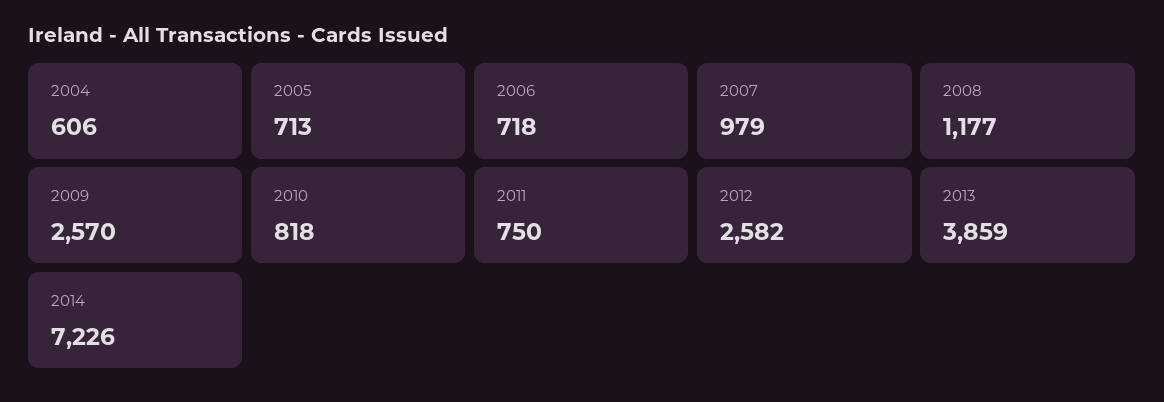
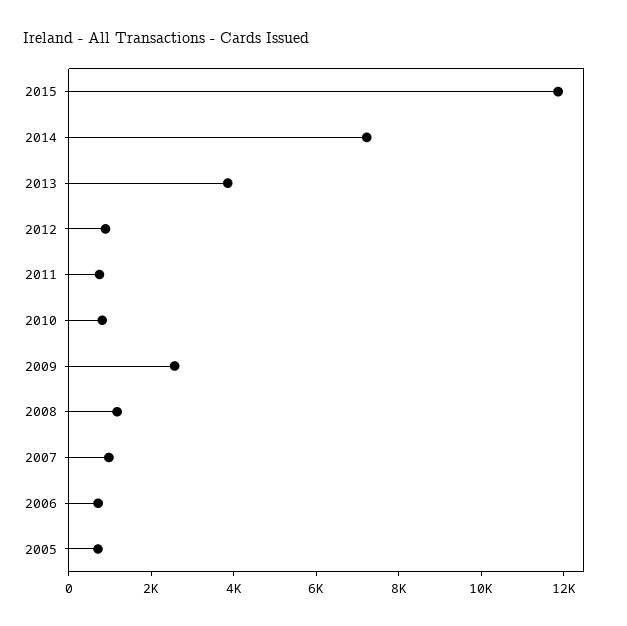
2004: 606 -> none
2012: 2582 -> 1000
2015: none -> 12000

